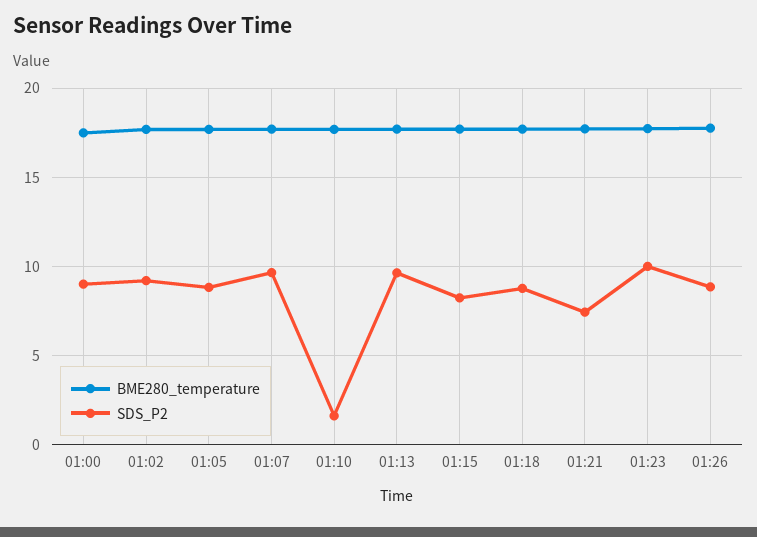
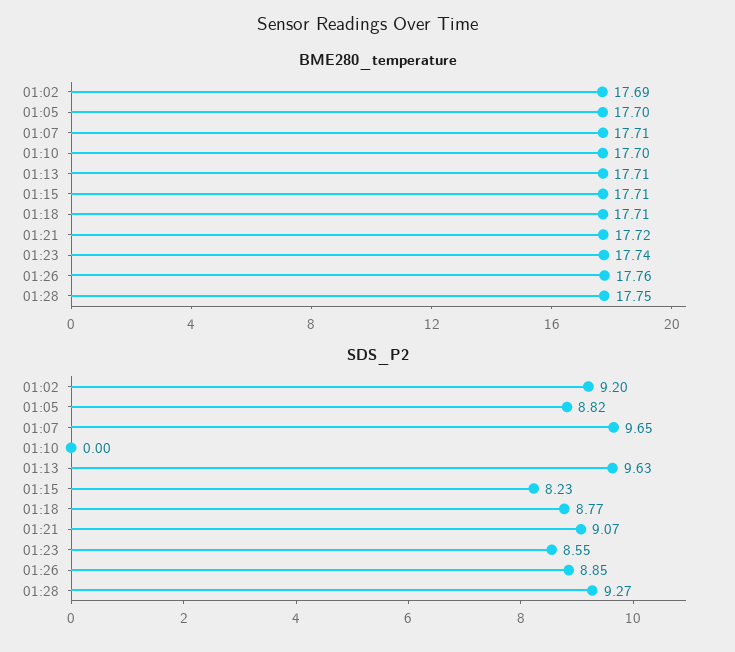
BME280_temperature, 01:00: 17.5 -> none
SDS_P2, 01:00: 9 -> none
SDS_P2, 01:10: 1.5 -> 0
SDS_P2, 01:21: 7.5 -> 9.07
SDS_P2, 01:23: 10 -> 8.55
BME280_temperature, 01:28: none -> 17.75
SDS_P2, 01:28: none -> 9.27

